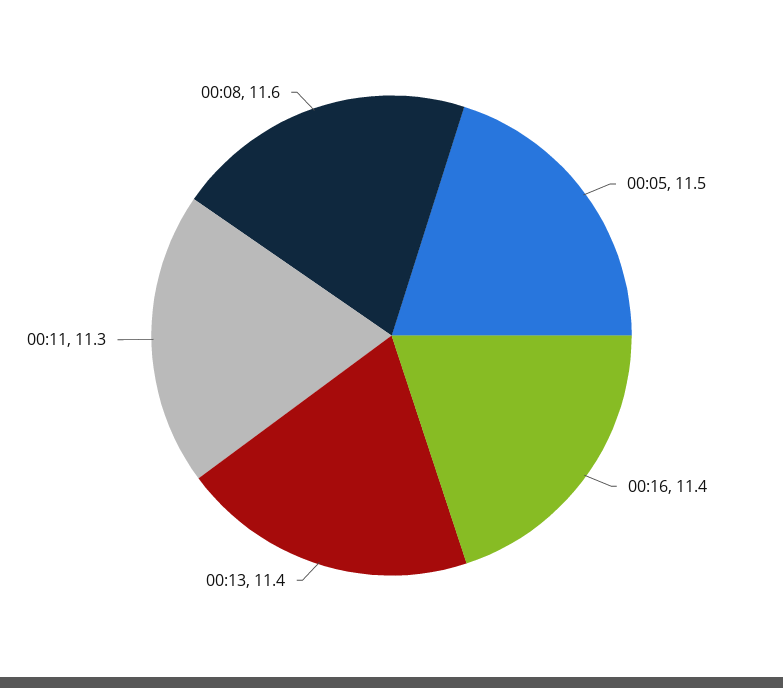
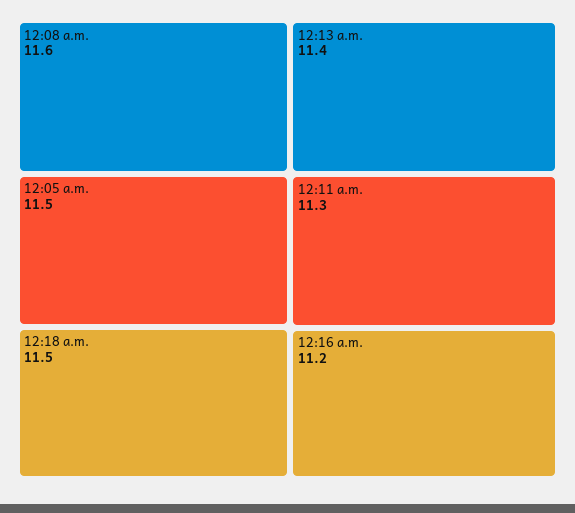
00:16: 11.4 -> 11.2
12:18 a.m.: none -> 11.5

